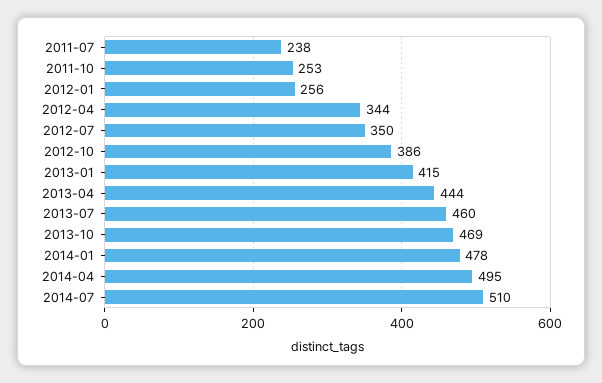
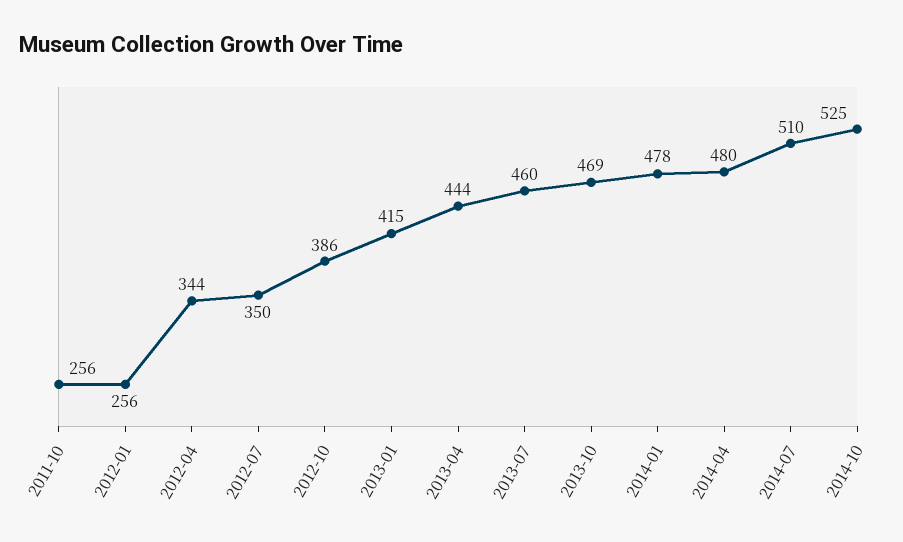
2011-07: 238 -> none
2011-10: 253 -> 256
2014-04: 495 -> 480
2014-10: none -> 525

